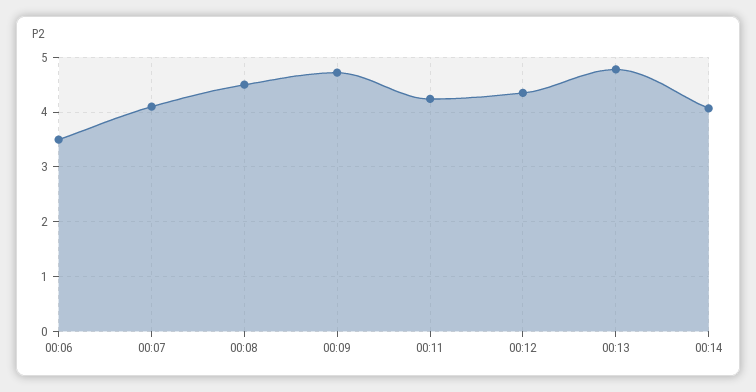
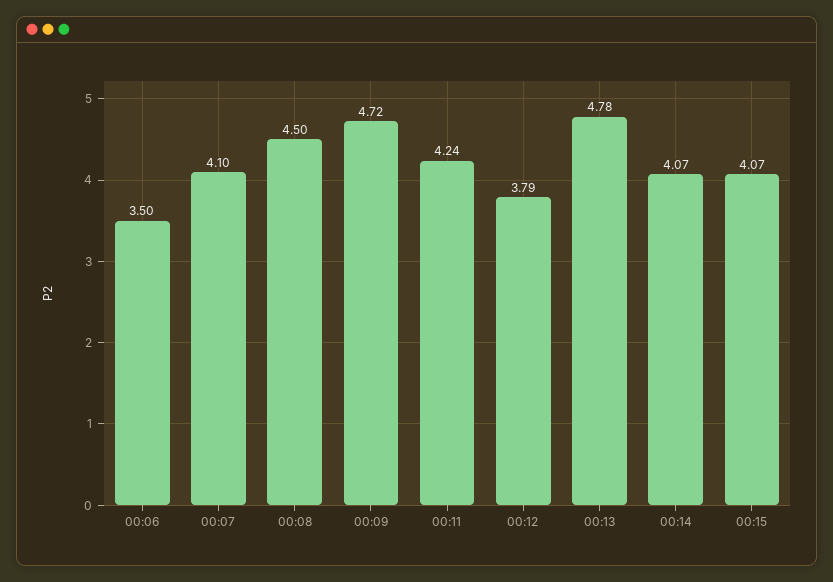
00:12: 4.4 -> 3.79
00:15: none -> 4.07

